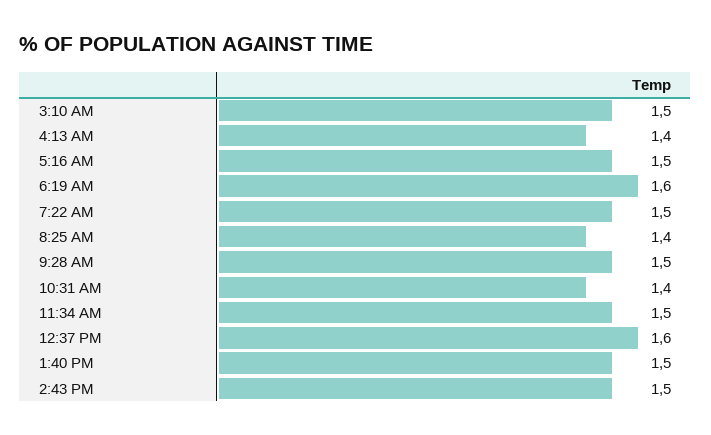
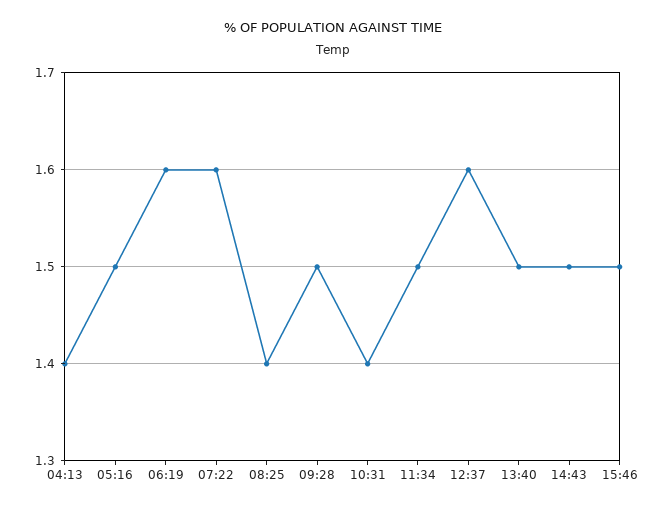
3:10 AM: 1.5 -> none
7:22 AM: 1.5 -> 1.6
15:46: none -> 1.5

